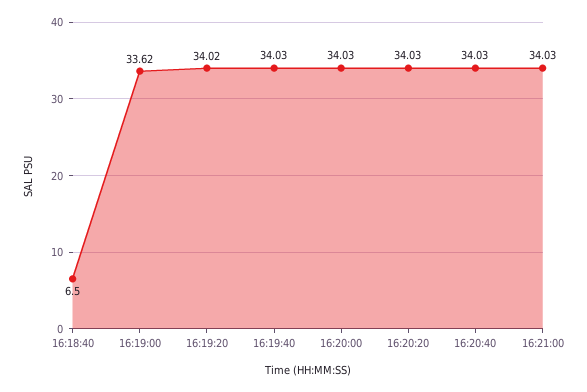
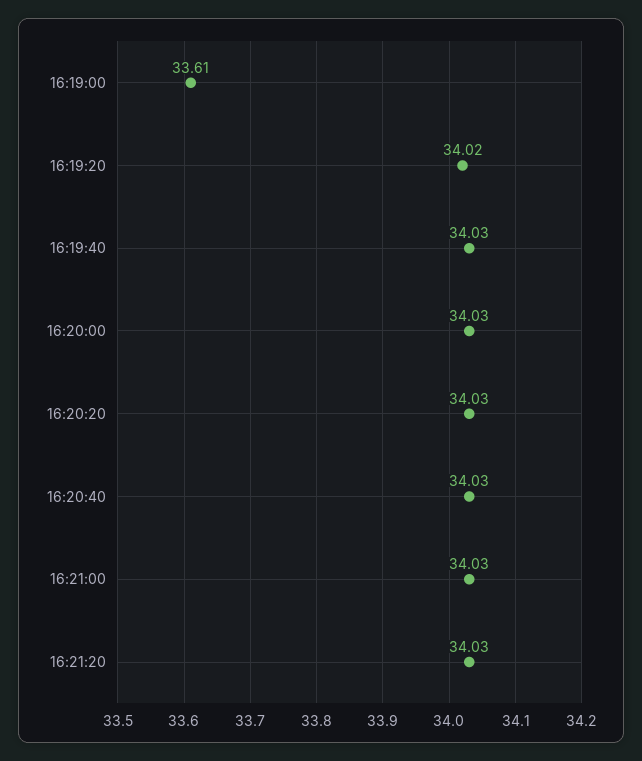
16:18:40: 6.5 -> none
16:19:00: 33.62 -> 33.61
16:21:20: none -> 34.03

